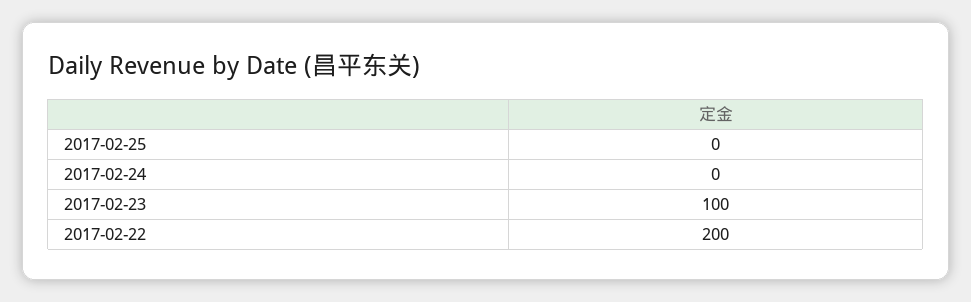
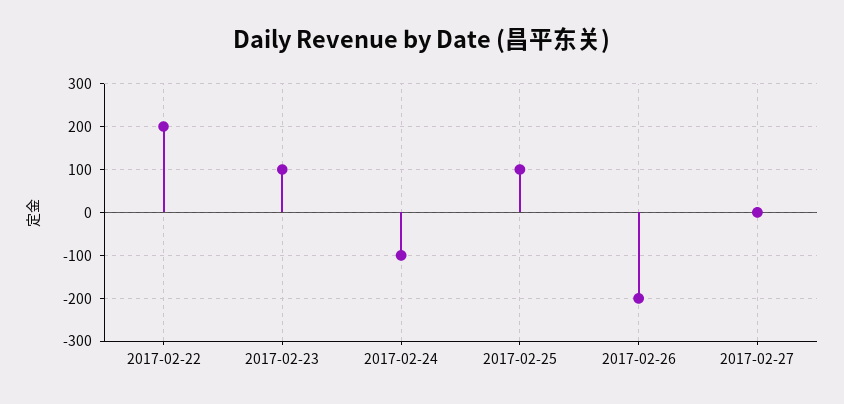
2017-02-25: 0 -> 100
2017-02-24: 0 -> -100
2017-02-26: none -> -200
2017-02-27: none -> 0

